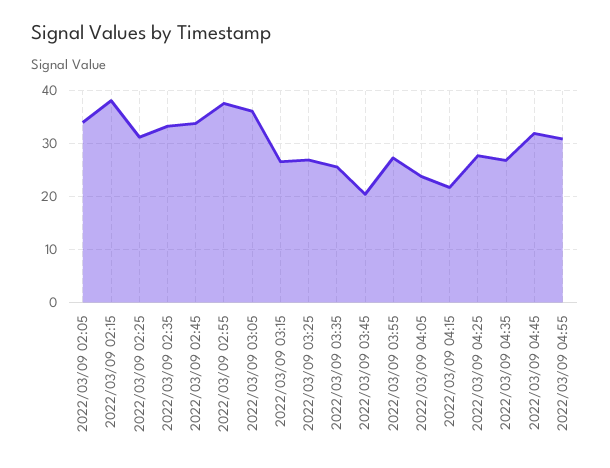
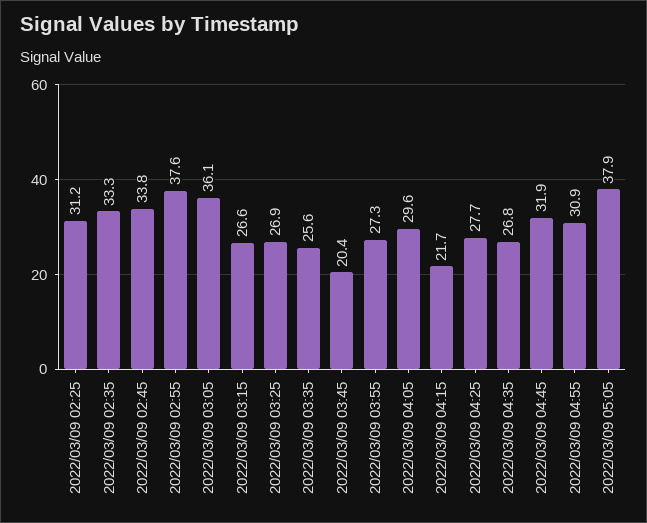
2022/03/09 02:05: 34 -> none
2022/03/09 02:15: 38 -> none
2022/03/09 04:05: 24 -> 29.6
2022/03/09 05:05: none -> 37.9

